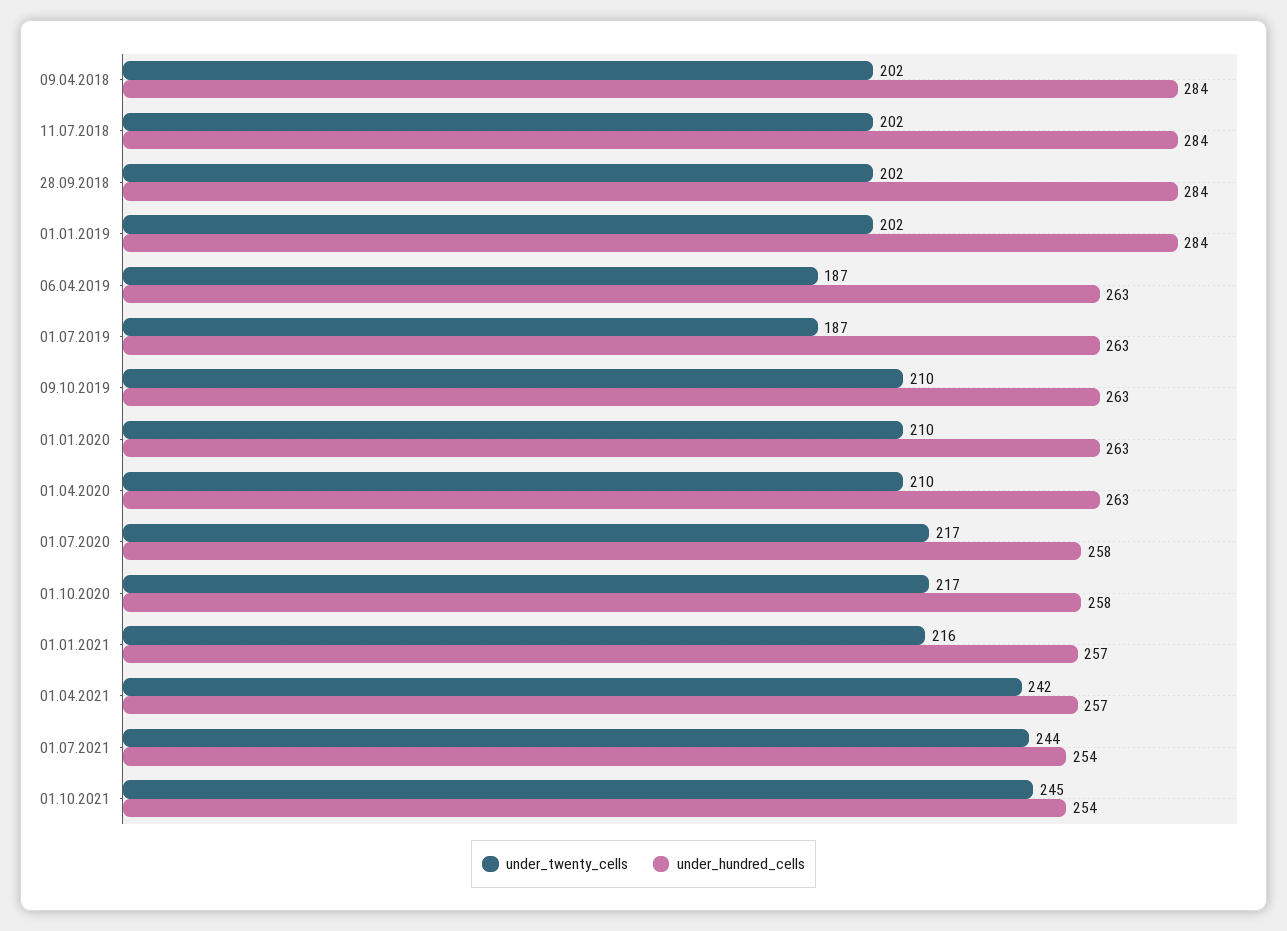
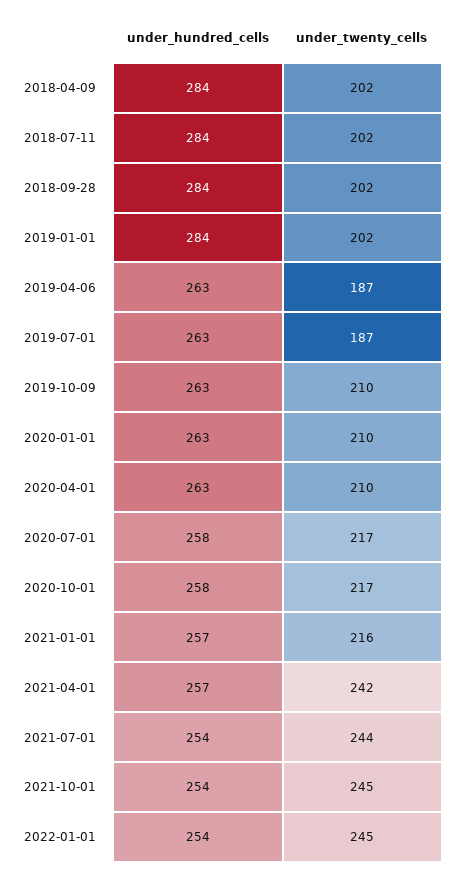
under_hundred_cells, 2022-01-01: none -> 254
under_twenty_cells, 2022-01-01: none -> 245

